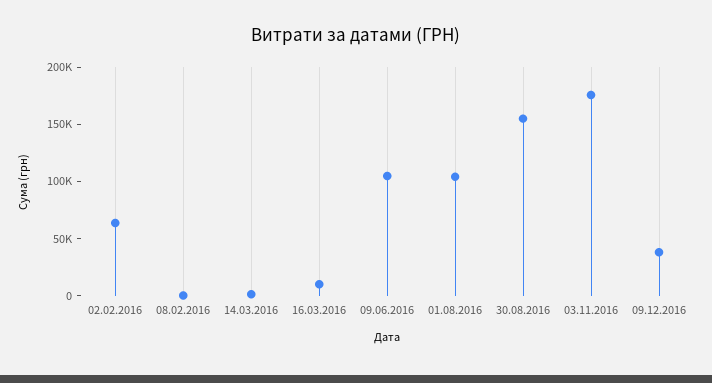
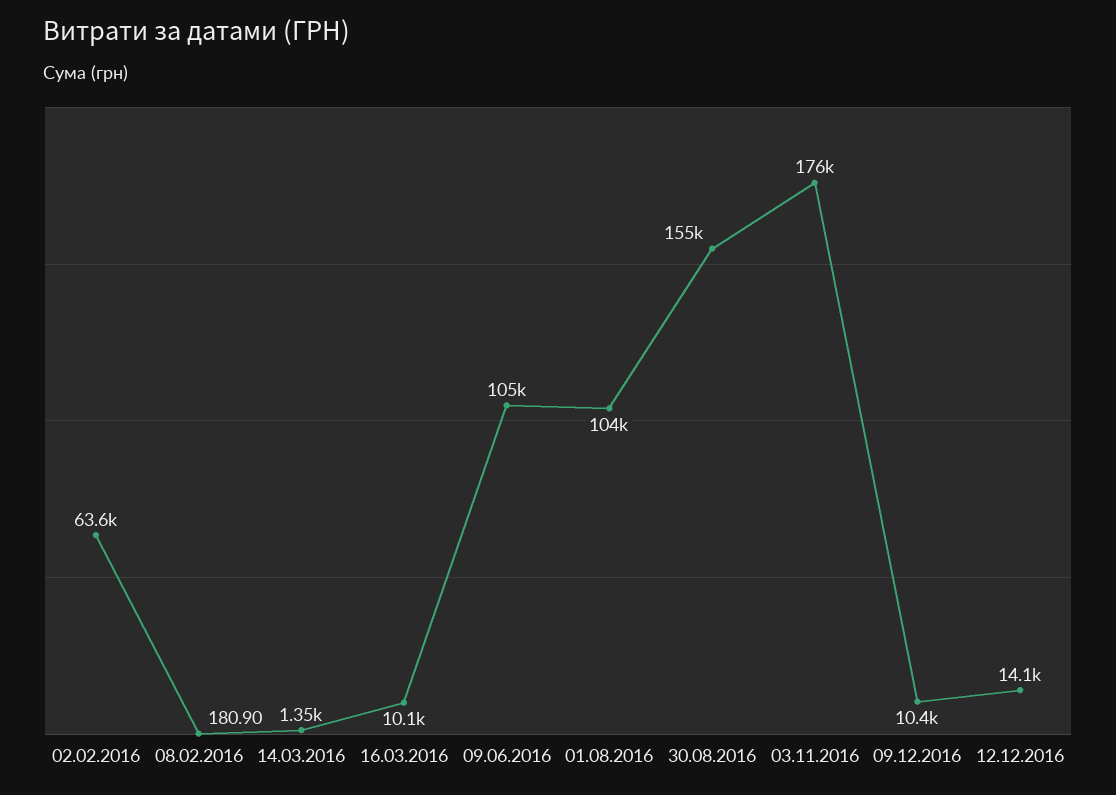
09.12.2016: 40000 -> 10400
12.12.2016: none -> 14100

